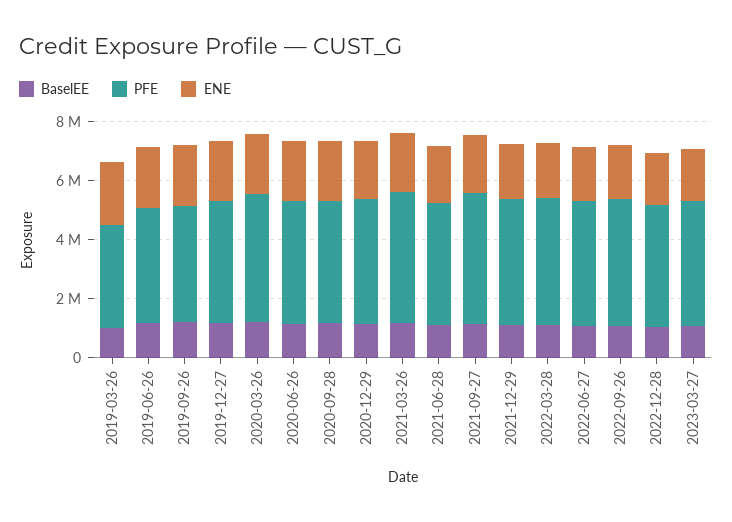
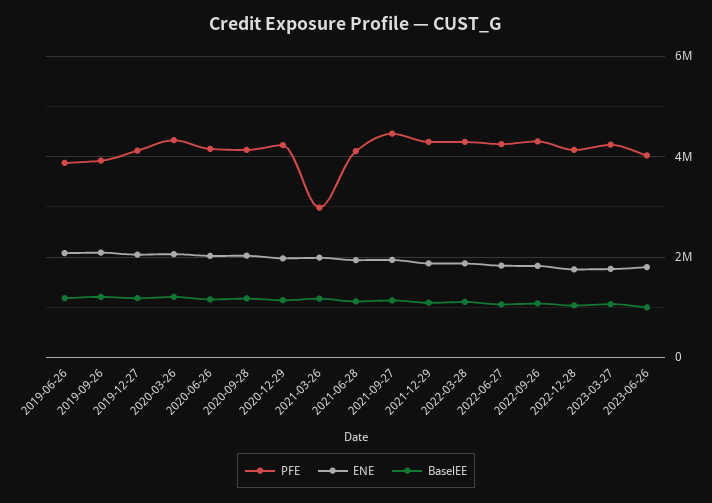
BaselEE, 2019-03-26: 1000000 -> none
PFE, 2019-03-26: 3500000 -> none
ENE, 2019-03-26: 2000000 -> none
PFE, 2021-03-26: 4500000 -> 3000000
PFE, 2023-06-26: none -> 4000000
ENE, 2023-06-26: none -> 1800000
BaselEE, 2023-06-26: none -> 1000000

